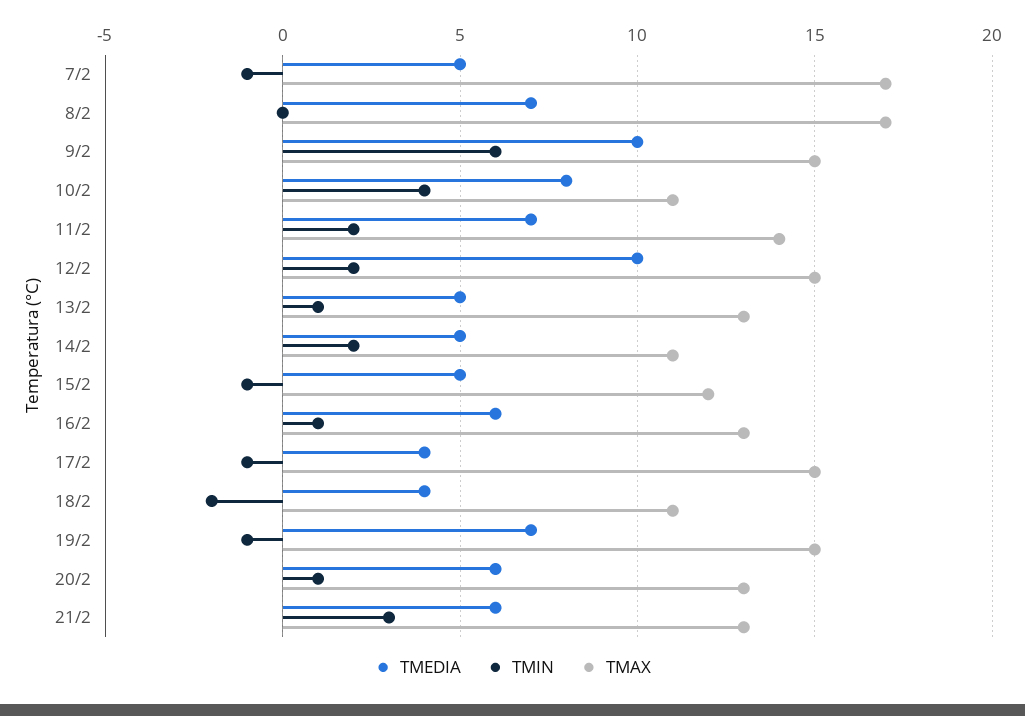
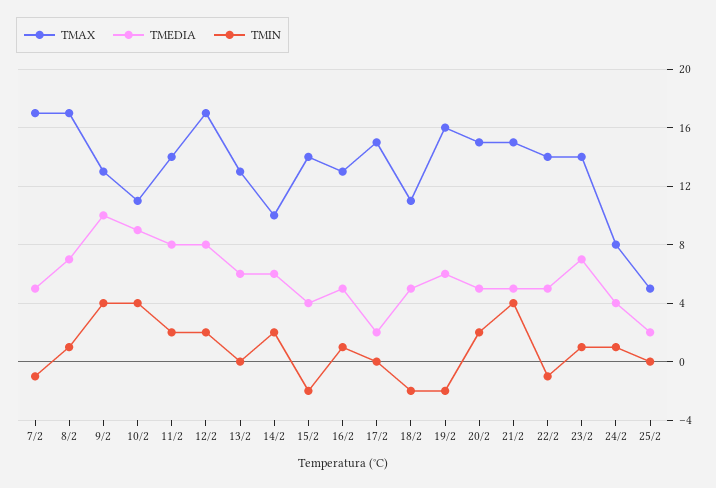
TMIN, 8/2: 0 -> 1
TMIN, 9/2: 6 -> 4
TMAX, 9/2: 15 -> 13
TMEDIA, 10/2: 8 -> 9
TMEDIA, 11/2: 7 -> 8
TMEDIA, 12/2: 10 -> 8
TMAX, 12/2: 15 -> 17
TMEDIA, 13/2: 5 -> 6
TMIN, 13/2: 1 -> 0
TMEDIA, 14/2: 5 -> 6
TMAX, 14/2: 11 -> 10
TMEDIA, 15/2: 5 -> 4
TMIN, 15/2: -1 -> -2
TMAX, 15/2: 12 -> 14
TMEDIA, 16/2: 6 -> 5
TMEDIA, 17/2: 4 -> 2
TMIN, 17/2: -1 -> 0
TMEDIA, 18/2: 4 -> 5
TMEDIA, 19/2: 7 -> 6
TMIN, 19/2: -1 -> -2
TMAX, 19/2: 15 -> 16
TMEDIA, 20/2: 6 -> 5
TMIN, 20/2: 1 -> 2
TMAX, 20/2: 13 -> 15
TMEDIA, 21/2: 6 -> 5
TMIN, 21/2: 3 -> 4
TMAX, 21/2: 13 -> 15
TMAX, 22/2: none -> 14
TMEDIA, 22/2: none -> 5
TMIN, 22/2: none -> -1
TMAX, 23/2: none -> 14
TMEDIA, 23/2: none -> 7
TMIN, 23/2: none -> 1
TMAX, 24/2: none -> 8
TMEDIA, 24/2: none -> 4
TMIN, 24/2: none -> 1
TMAX, 25/2: none -> 5
TMEDIA, 25/2: none -> 2
TMIN, 25/2: none -> 0

